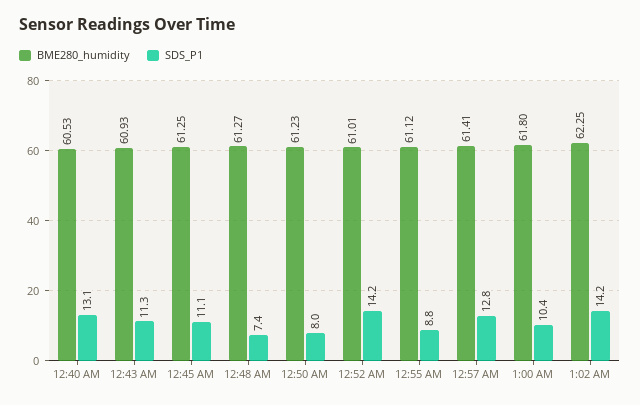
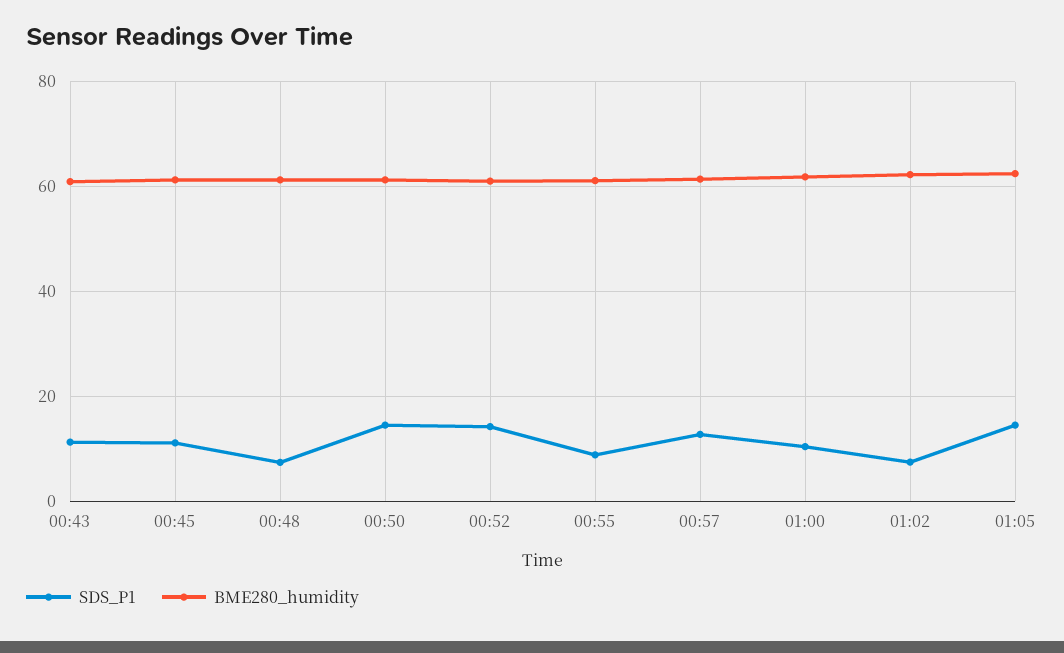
BME280_humidity, 12:40 AM: 60.53 -> none
SDS_P1, 12:40 AM: 13.1 -> none
SDS_P1, 12:50 AM: 8 -> 14
SDS_P1, 1:02 AM: 14.2 -> 8
SDS_P1, 01:05: none -> 14
BME280_humidity, 01:05: none -> 62

